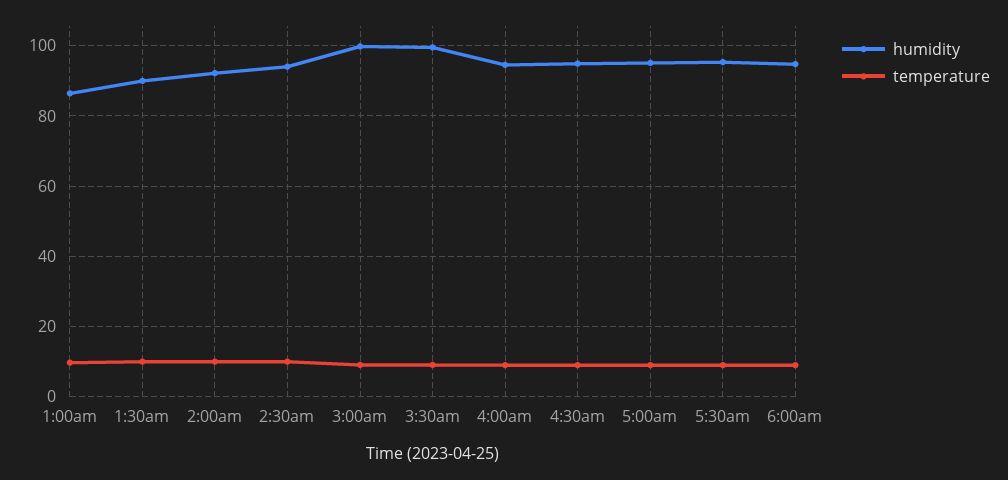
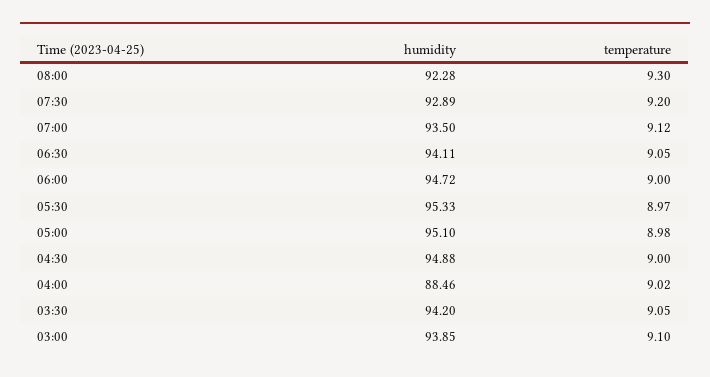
humidity, 1:00am: 86 -> none
temperature, 1:00am: 10 -> none
humidity, 1:30am: 90 -> none
temperature, 1:30am: 10 -> none
humidity, 2:00am: 92 -> none
temperature, 2:00am: 10 -> none
humidity, 2:30am: 94 -> none
temperature, 2:30am: 10 -> none
humidity, 3:00am: 100 -> 93.85
humidity, 3:30am: 100 -> 94.2
humidity, 4:00am: 94 -> 88.46
humidity, 08:00: none -> 92.28
temperature, 08:00: none -> 9.3
humidity, 07:30: none -> 92.89
temperature, 07:30: none -> 9.2
humidity, 07:00: none -> 93.5
temperature, 07:00: none -> 9.12
humidity, 06:30: none -> 94.11
temperature, 06:30: none -> 9.05

